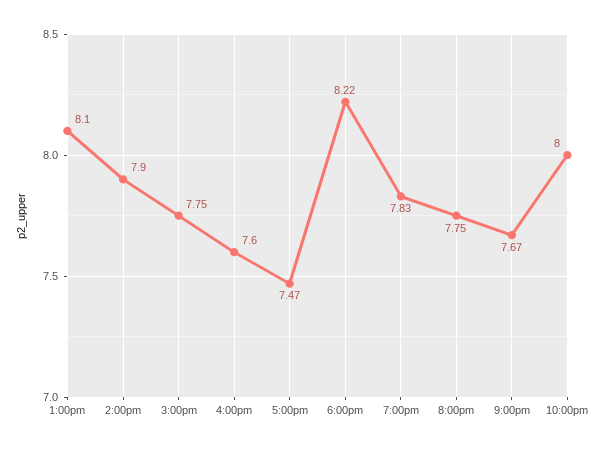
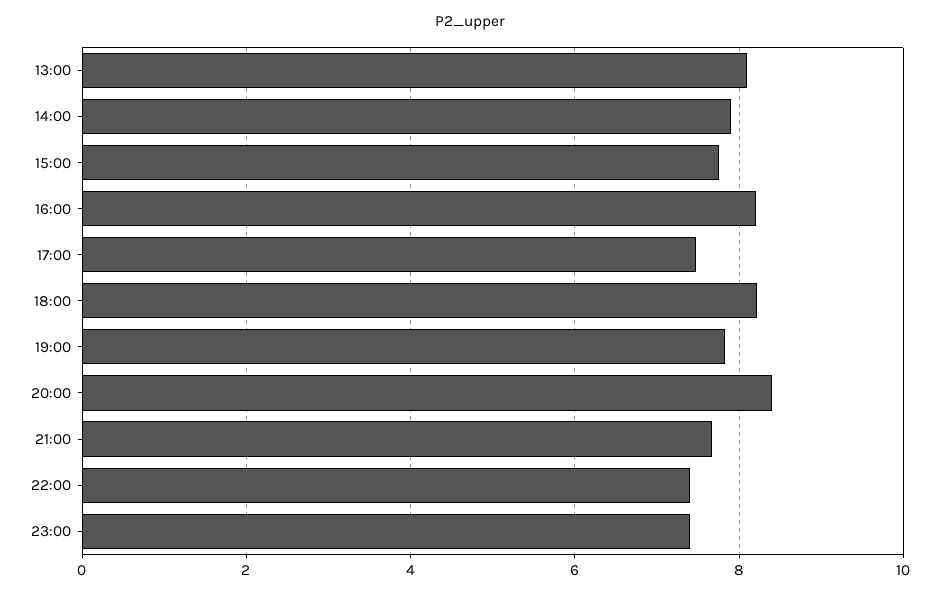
4:00pm: 7.6 -> 8.2
8:00pm: 7.75 -> 8.4
10:00pm: 8 -> 7.4
23:00: none -> 7.4

